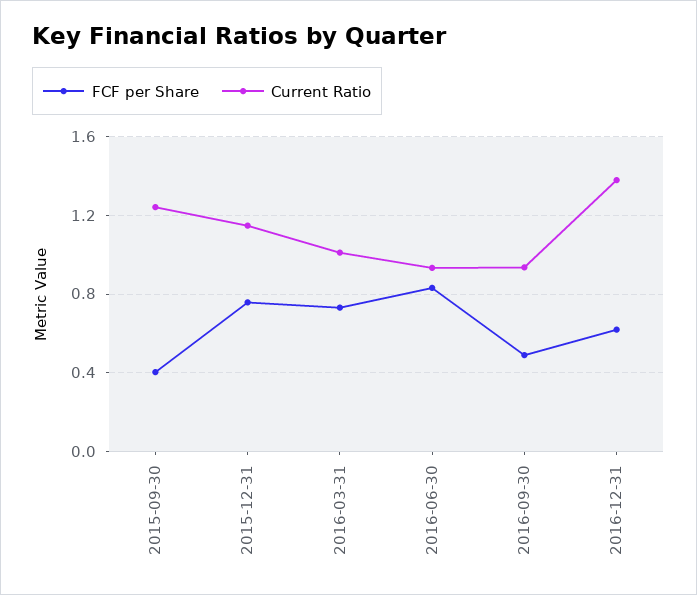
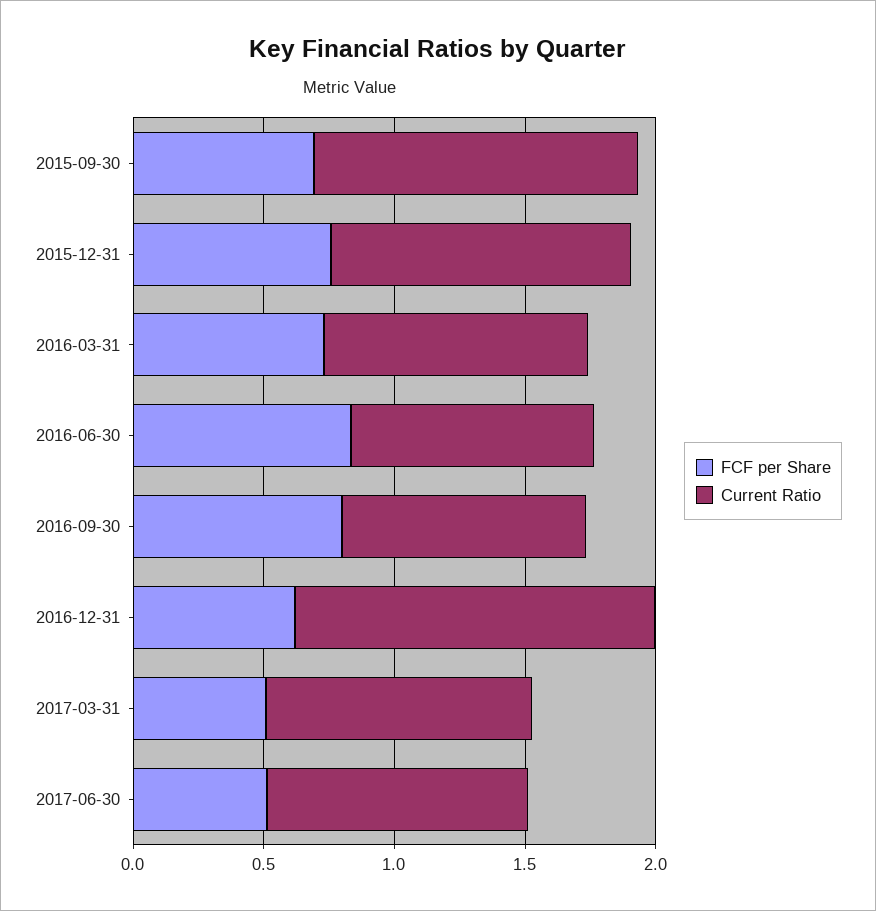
FCF per Share, 2015-09-30: 0.4 -> 0.7
FCF per Share, 2016-09-30: 0.5 -> 0.8
FCF per Share, 2017-03-31: none -> 0.5
Current Ratio, 2017-03-31: none -> 1
FCF per Share, 2017-06-30: none -> 0.5
Current Ratio, 2017-06-30: none -> 1

